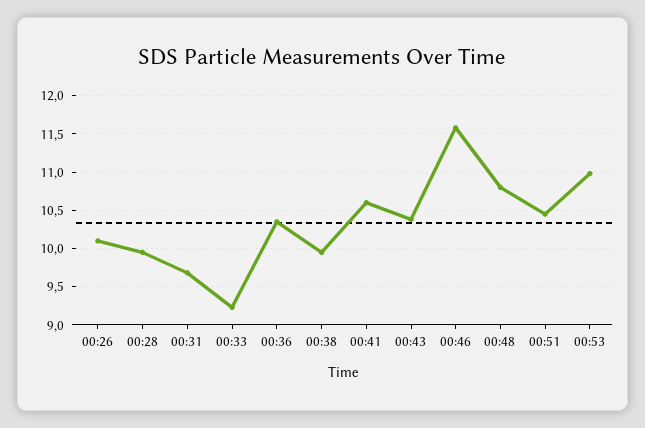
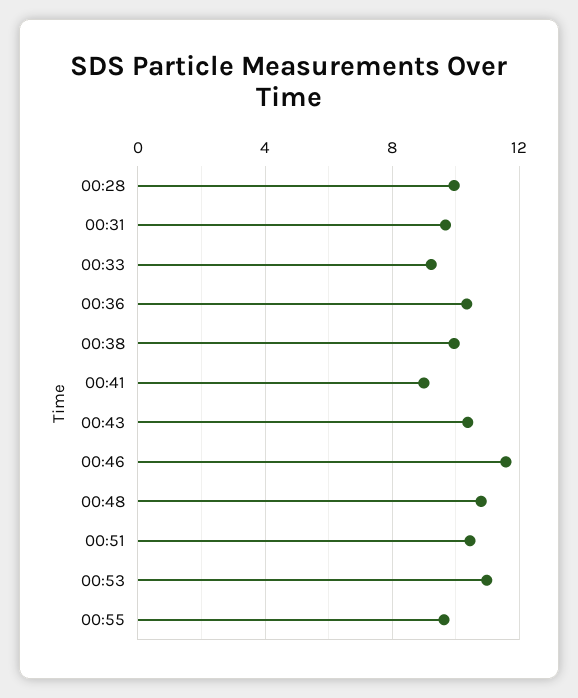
00:26: 10.1 -> none
00:41: 10.6 -> 9
00:55: none -> 9.5

